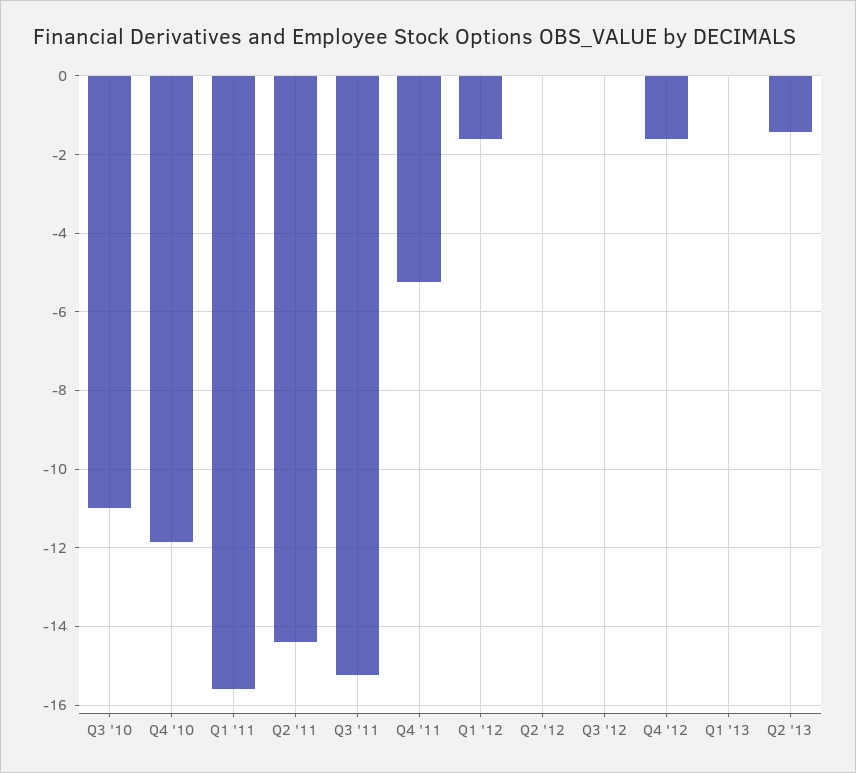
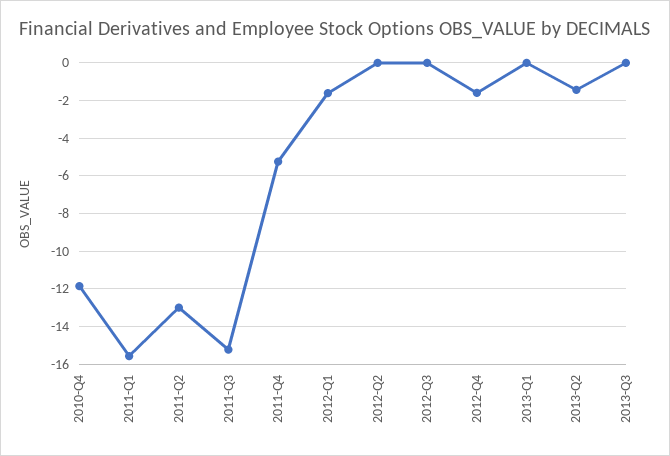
Q3 '10: -11 -> none
Q2 '11: -14.4 -> -13
2013-Q3: none -> 0

